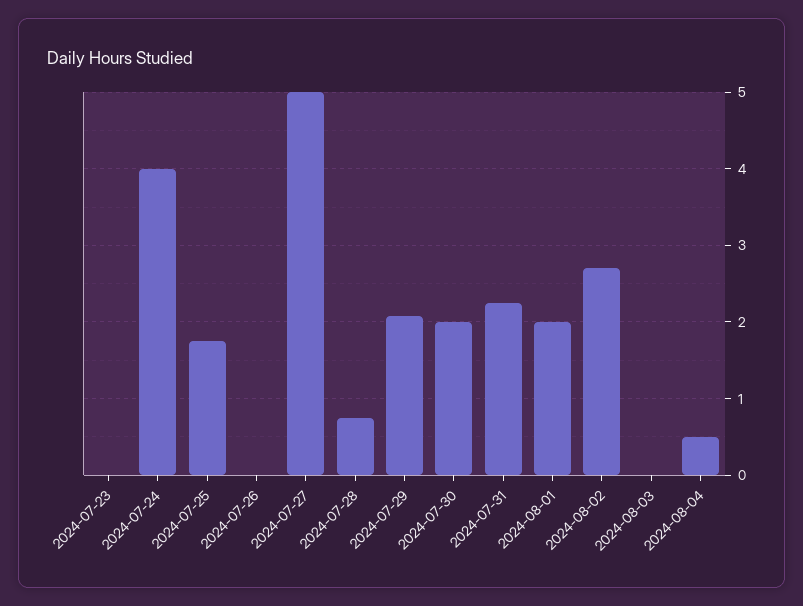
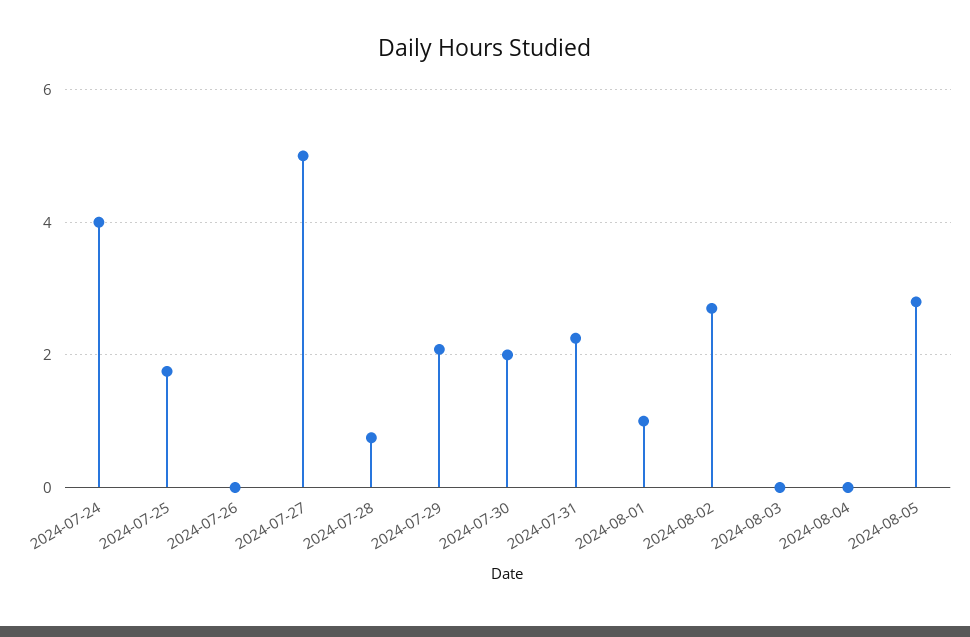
2024-07-23: 0 -> none
2024-08-01: 2 -> 1
2024-08-04: 0.5 -> 0
2024-08-05: none -> 2.8

